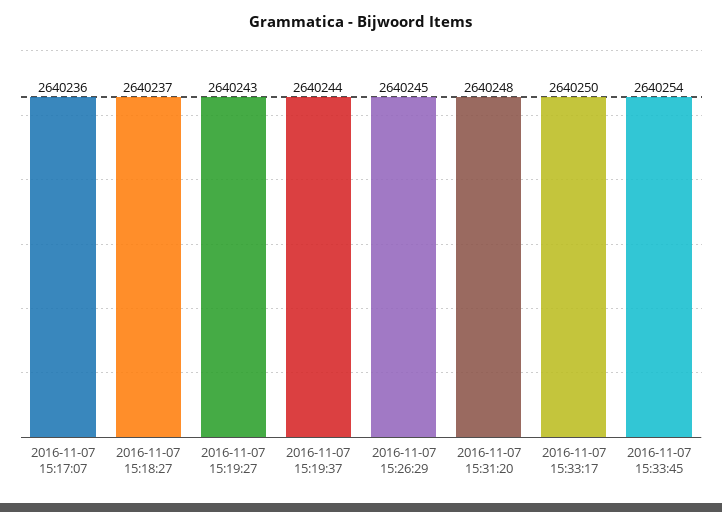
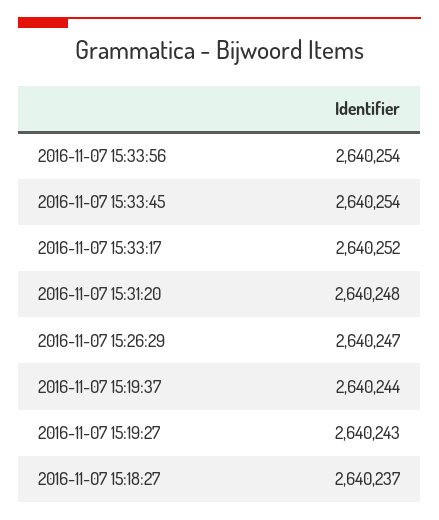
2016-11-07 15:17:07: 2640236 -> none
2016-11-07 15:26:29: 2640245 -> 2640247
2016-11-07 15:33:17: 2640250 -> 2640252
2016-11-07 15:33:56: none -> 2640254

